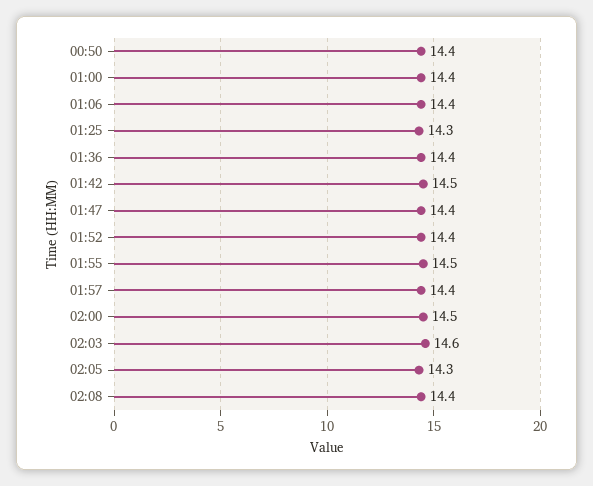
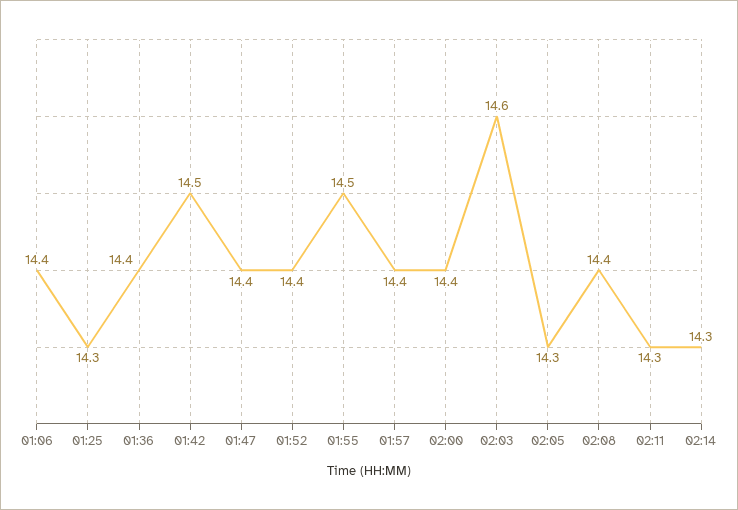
00:50: 14.4 -> none
01:00: 14.4 -> none
02:00: 14.5 -> 14.4
02:11: none -> 14.3
02:14: none -> 14.3

